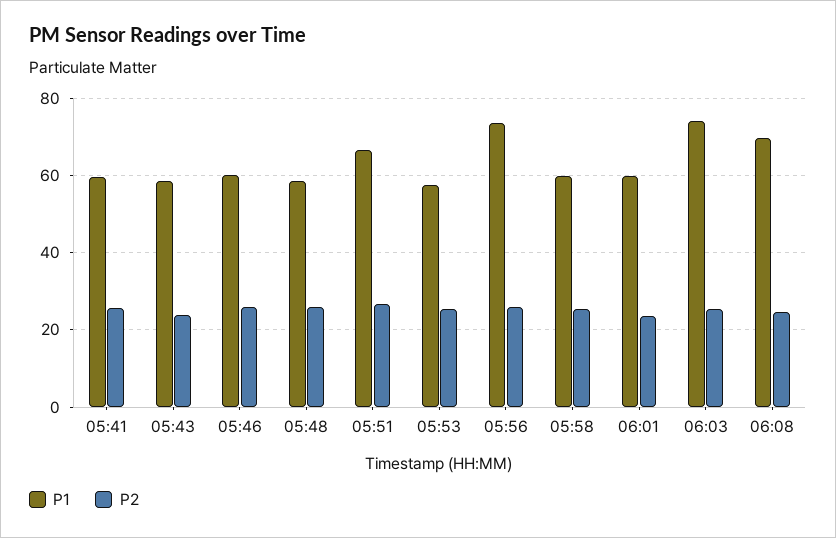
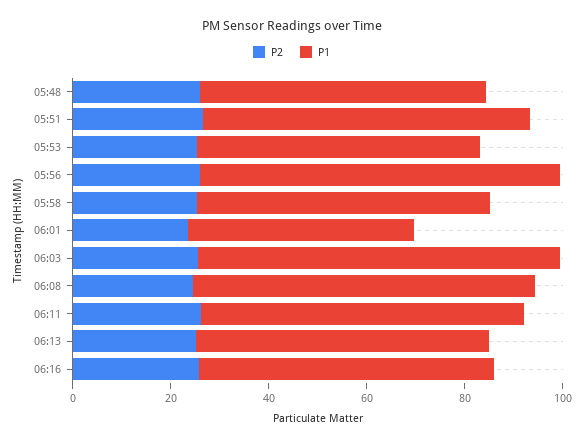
P1, 05:41: 60 -> none
P2, 05:41: 26 -> none
P1, 05:43: 58 -> none
P2, 05:43: 24 -> none
P1, 05:46: 60 -> none
P2, 05:46: 26 -> none
P1, 06:01: 60 -> 45
P2, 06:11: none -> 25
P1, 06:11: none -> 65
P2, 06:13: none -> 25
P1, 06:13: none -> 60
P2, 06:16: none -> 25
P1, 06:16: none -> 60

